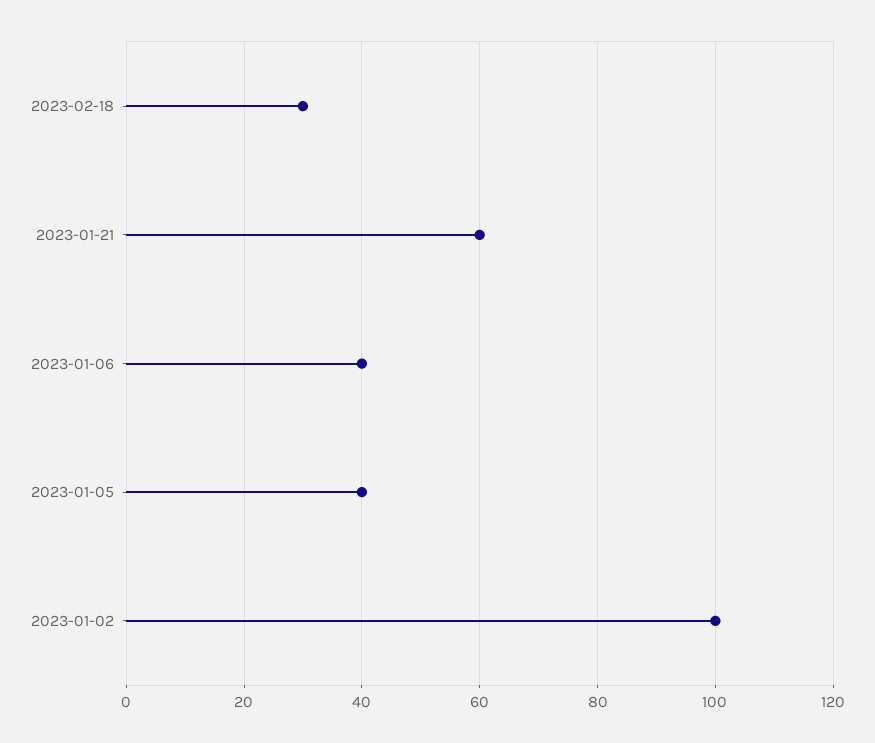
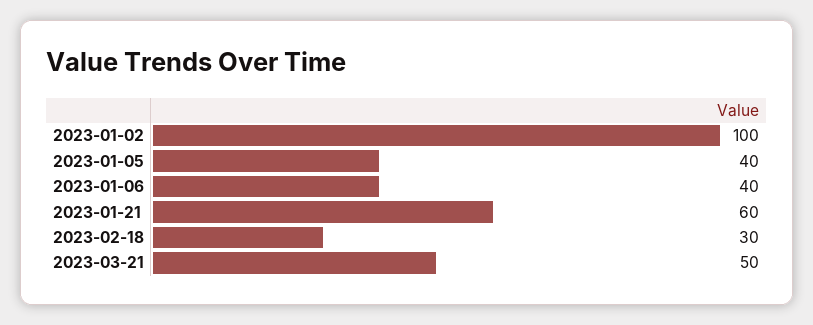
2023-03-21: none -> 50

